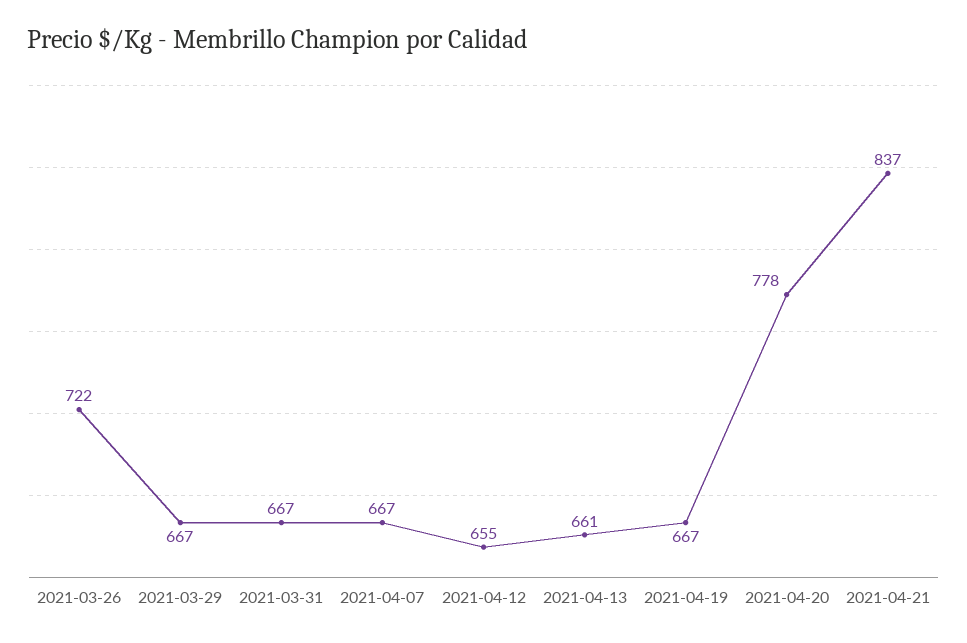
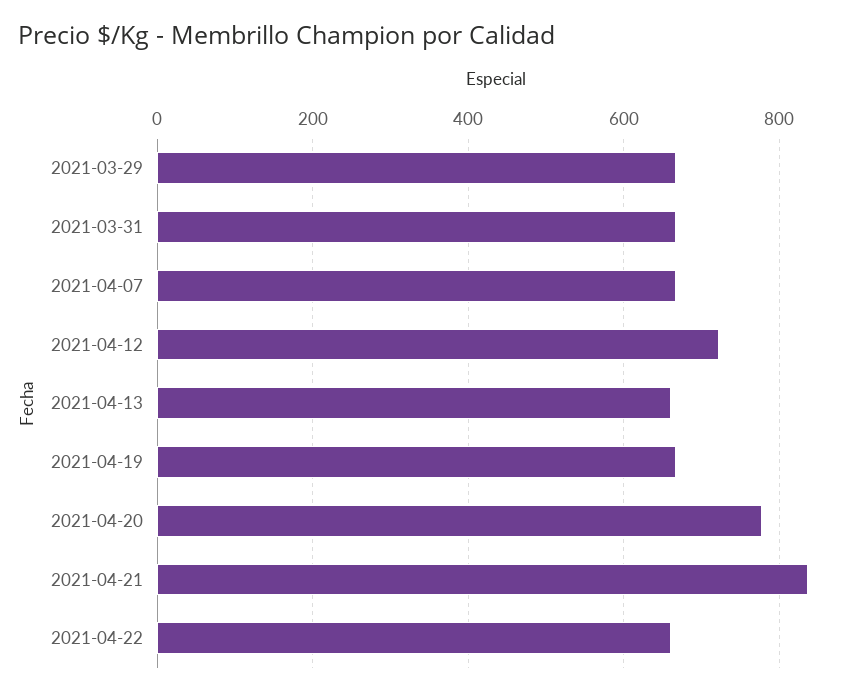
2021-03-26: 722 -> none
2021-04-12: 655 -> 720
2021-04-22: none -> 660

